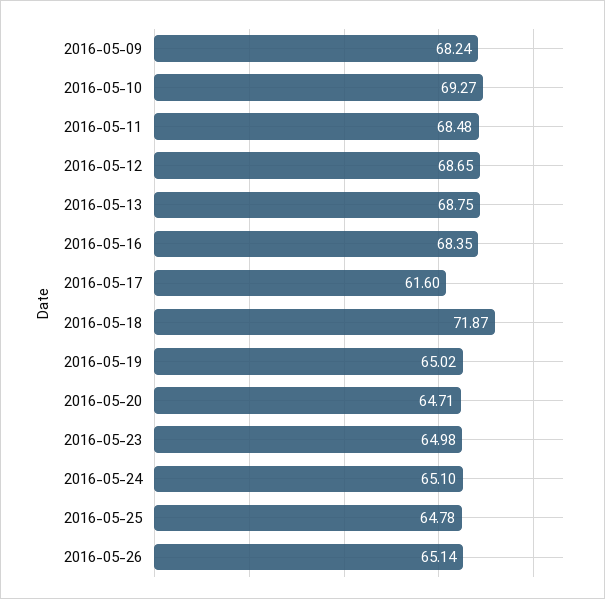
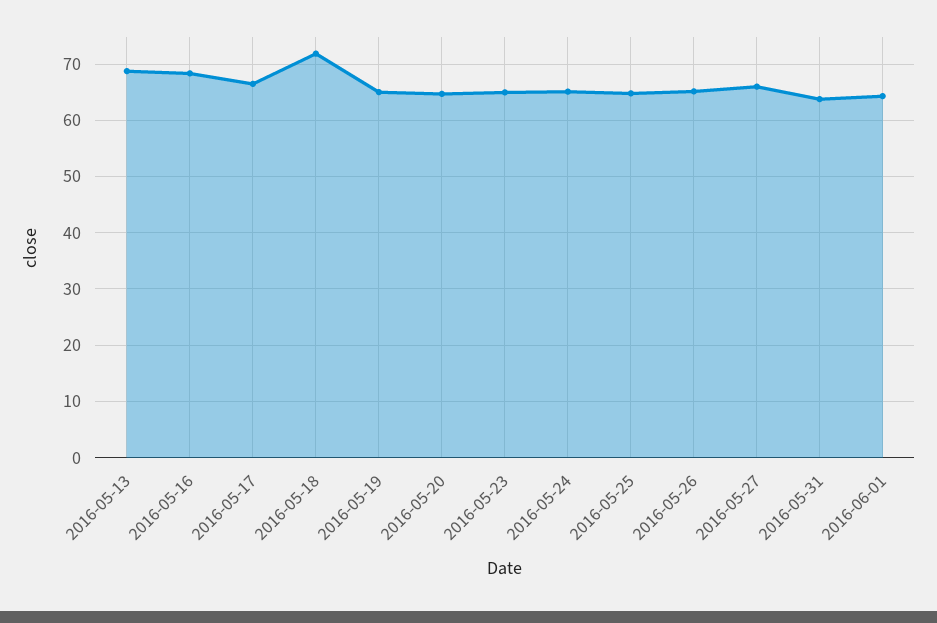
2016-05-09: 68.24 -> none
2016-05-10: 69.27 -> none
2016-05-11: 68.48 -> none
2016-05-12: 68.65 -> none
2016-05-17: 61.6 -> 66
2016-05-27: none -> 66
2016-05-31: none -> 64
2016-06-01: none -> 64

